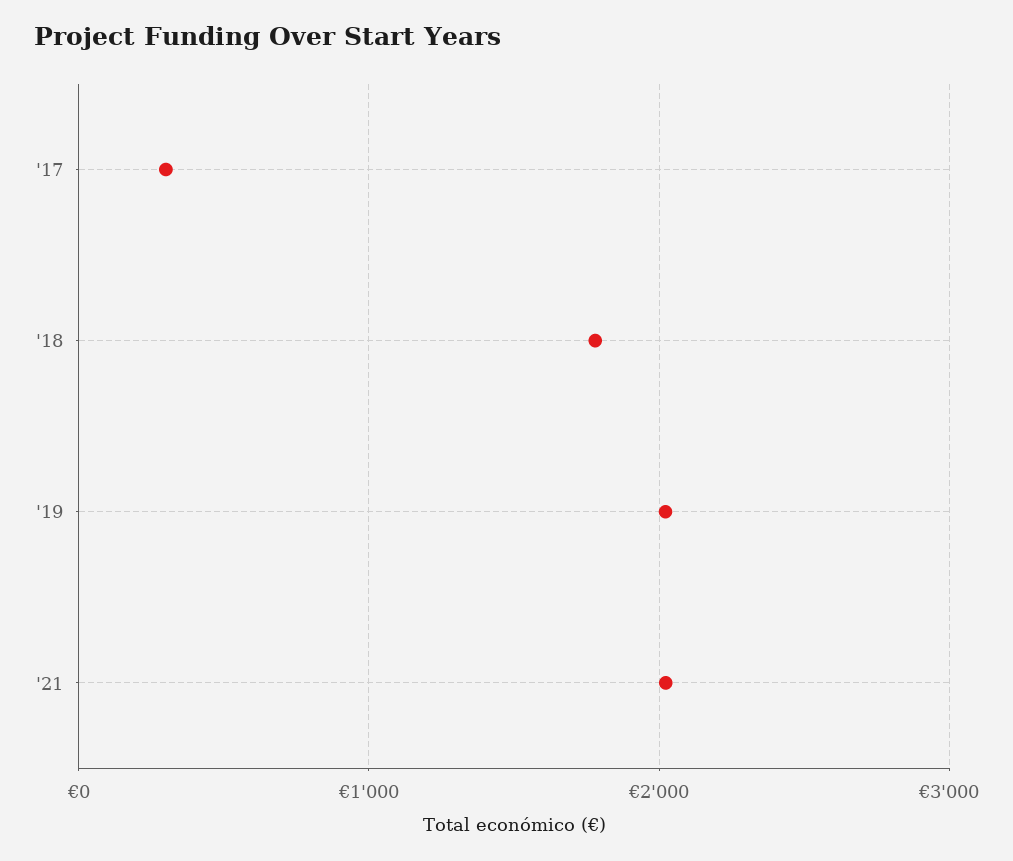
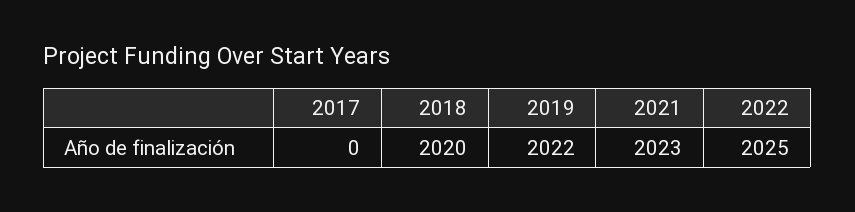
'17: 300 -> 0
'18: 1800 -> 2020
2022: none -> 2025

